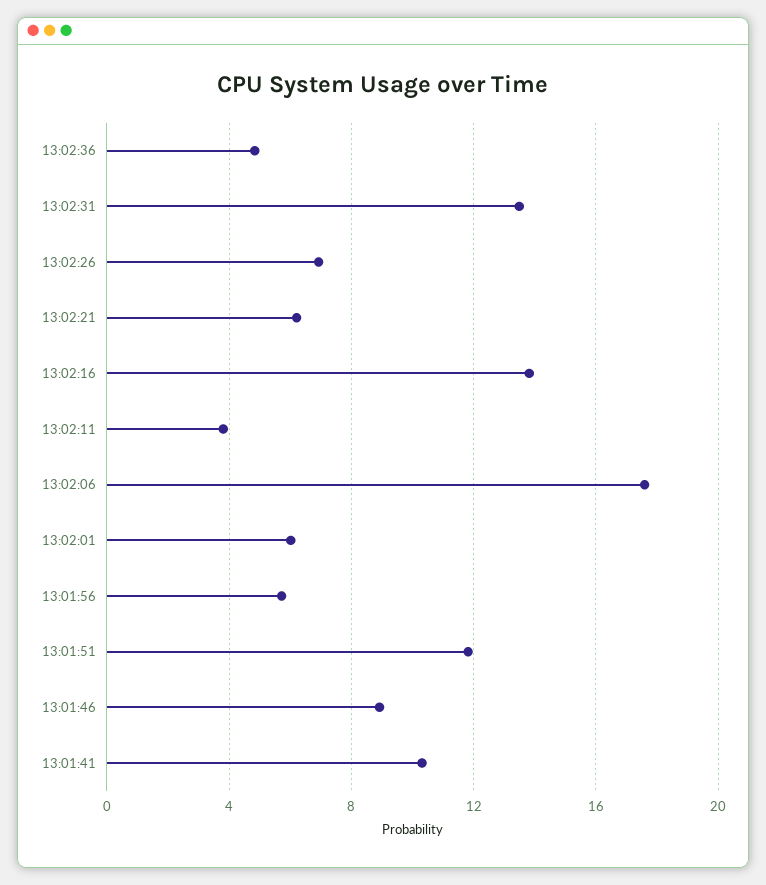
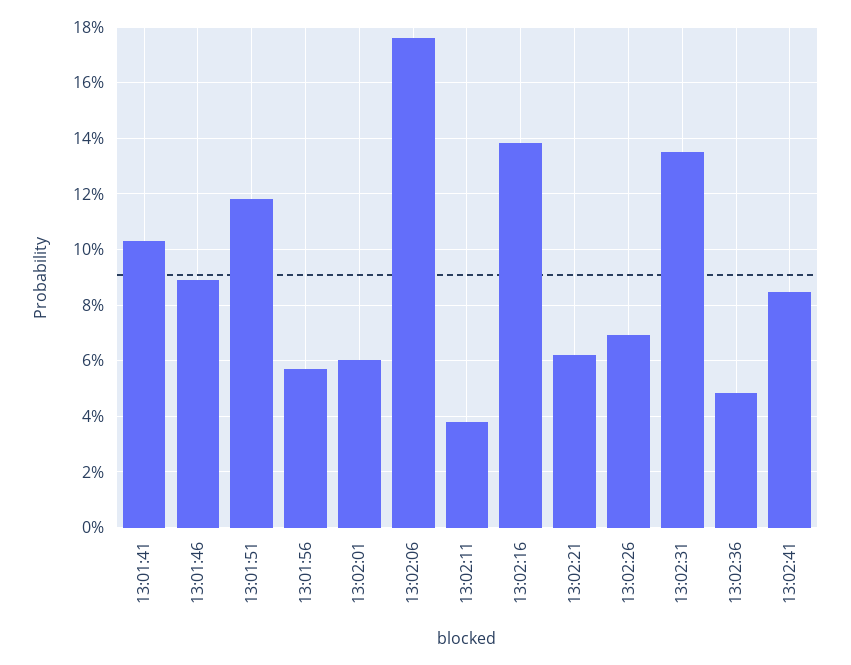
13:02:41: none -> 8.5

